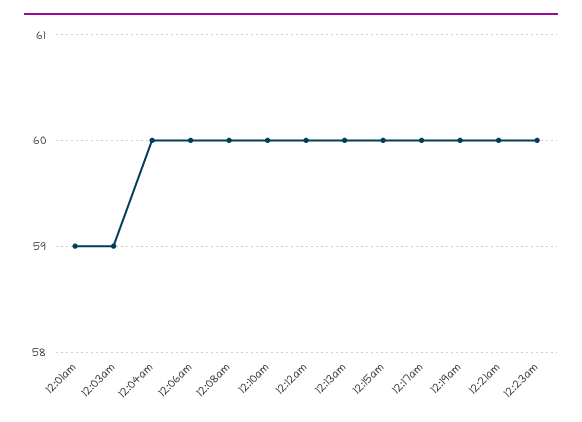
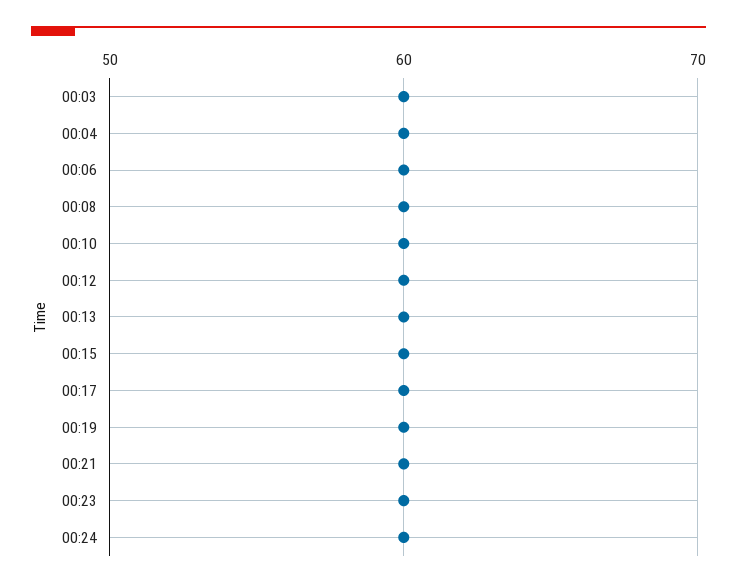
12:01am: 59 -> none
12:03am: 59 -> 60
00:24: none -> 60

